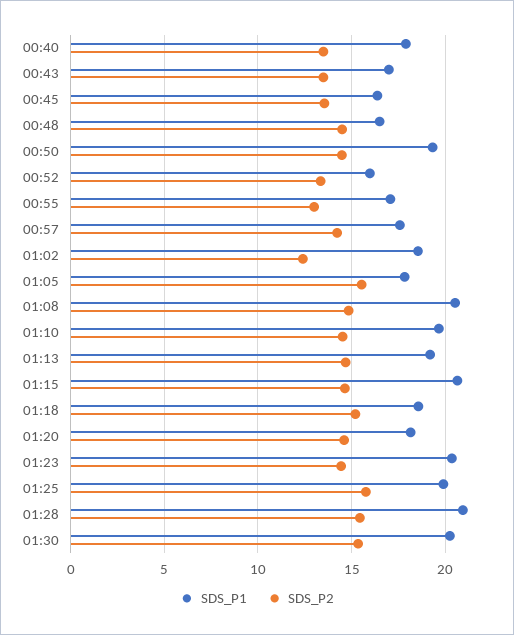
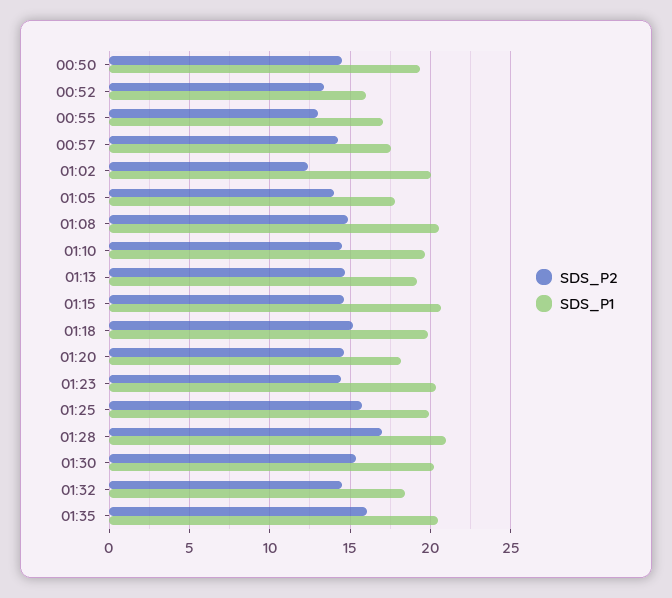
SDS_P1, 00:40: 18 -> none
SDS_P2, 00:40: 13.5 -> none
SDS_P1, 00:43: 17 -> none
SDS_P2, 00:43: 13.5 -> none
SDS_P1, 00:45: 16.5 -> none
SDS_P2, 00:45: 13.5 -> none
SDS_P1, 00:48: 16.5 -> none
SDS_P2, 00:48: 14.5 -> none
SDS_P1, 01:02: 18.5 -> 20
SDS_P2, 01:05: 15.5 -> 14
SDS_P1, 01:18: 18.5 -> 20
SDS_P2, 01:28: 15.5 -> 17
SDS_P2, 01:32: none -> 14.5
SDS_P1, 01:32: none -> 18.5
SDS_P2, 01:35: none -> 16
SDS_P1, 01:35: none -> 20.5

